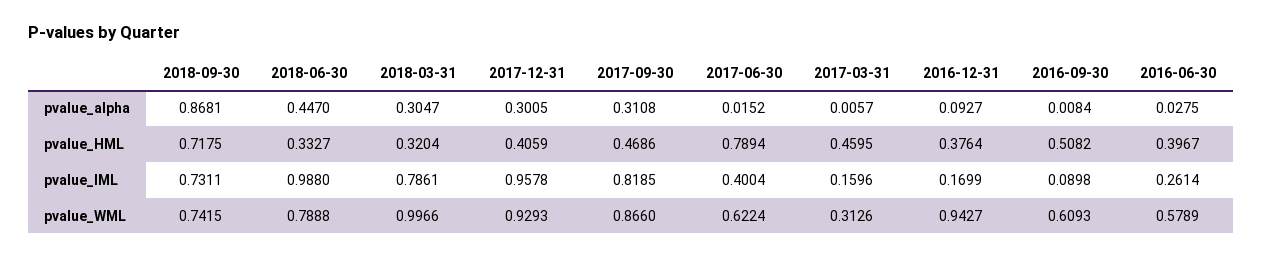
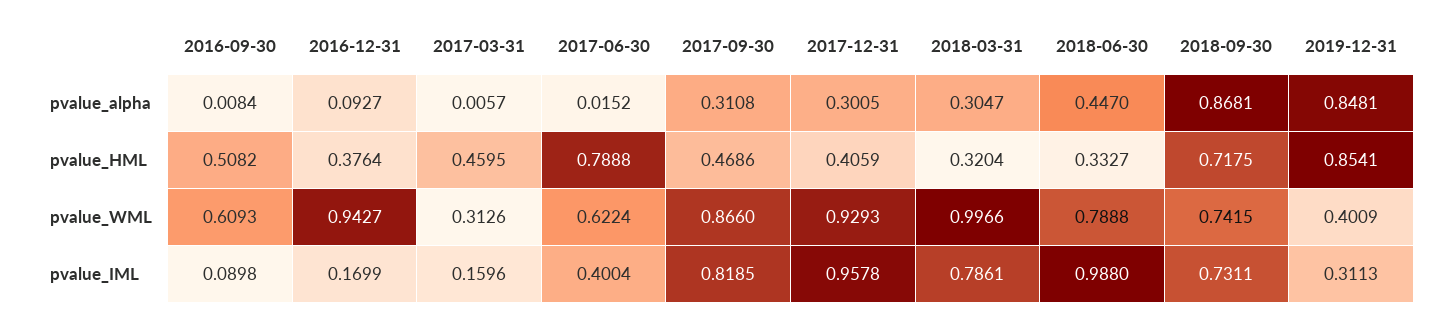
2016-06-30, pvalue_alpha: 0.0275 -> none
2017-06-30, pvalue_HML: 0.7894 -> 0.7888
2016-06-30, pvalue_HML: 0.3967 -> none
2016-06-30, pvalue_IML: 0.2614 -> none
2016-06-30, pvalue_WML: 0.5789 -> none
2019-12-31, pvalue_alpha: none -> 0.8481
2019-12-31, pvalue_HML: none -> 0.8541
2019-12-31, pvalue_WML: none -> 0.4009
2019-12-31, pvalue_IML: none -> 0.3113

